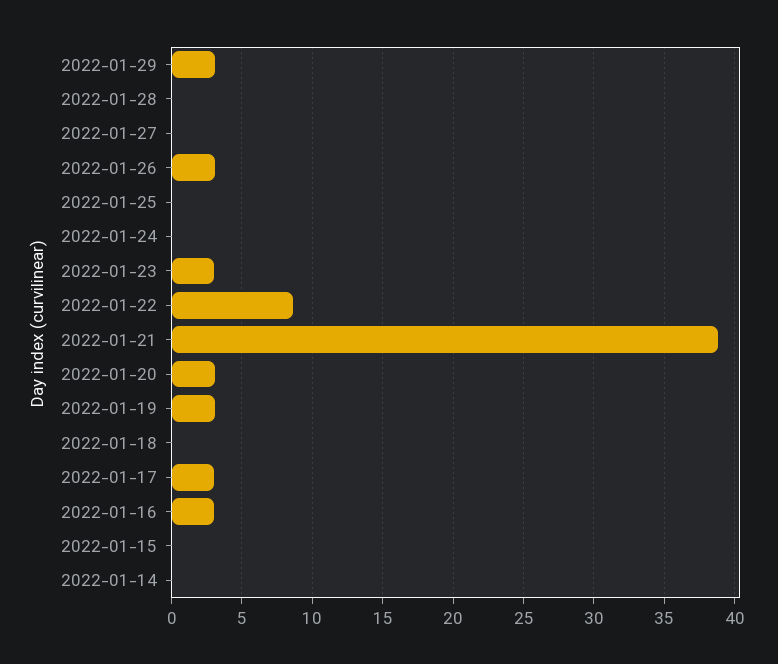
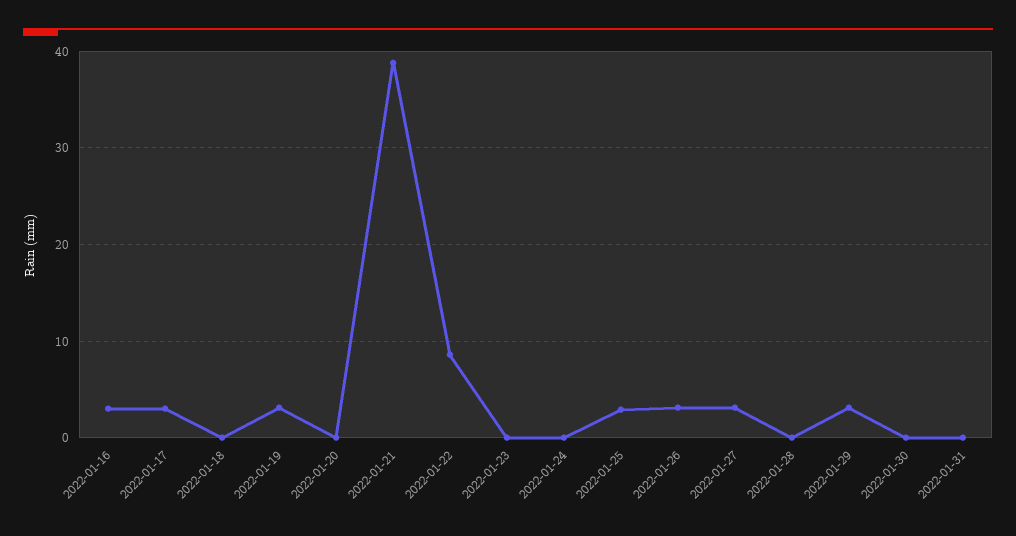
2022-01-27: 0 -> 3
2022-01-25: 0 -> 3
2022-01-23: 3 -> 0
2022-01-20: 3 -> 0
2022-01-15: 0 -> none
2022-01-14: 0 -> none
2022-01-30: none -> 0
2022-01-31: none -> 0

